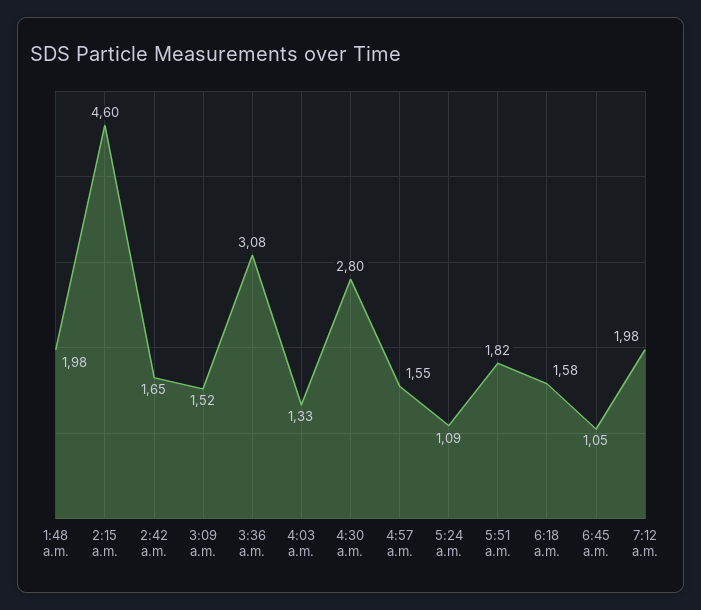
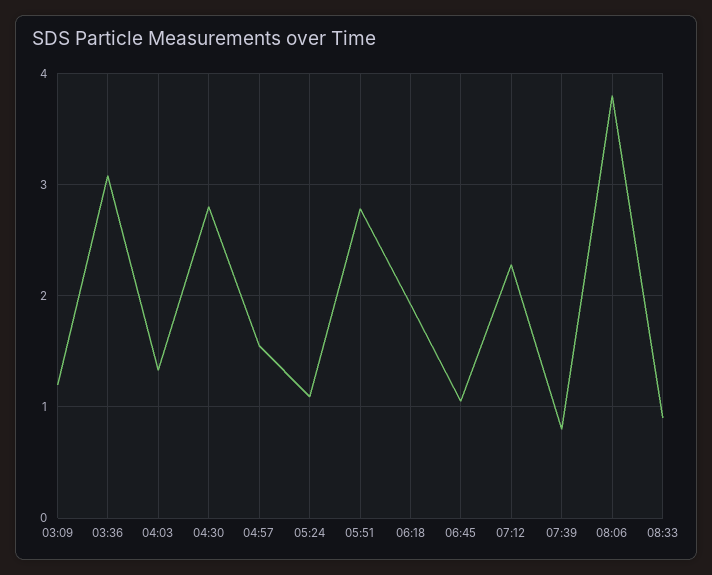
1:48 a.m.: 1.98 -> none
2:15 a.m.: 4.6 -> none
2:42 a.m.: 1.65 -> none
3:09 a.m.: 1.52 -> 1.2
5:51 a.m.: 1.82 -> 2.8
6:18 a.m.: 1.58 -> 1.9
7:12 a.m.: 1.98 -> 2.3
07:39: none -> 0.8
08:06: none -> 3.8
08:33: none -> 0.9

